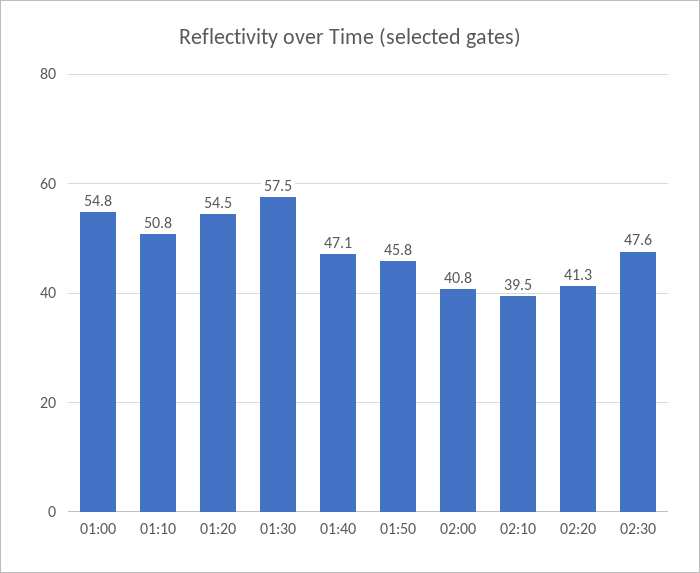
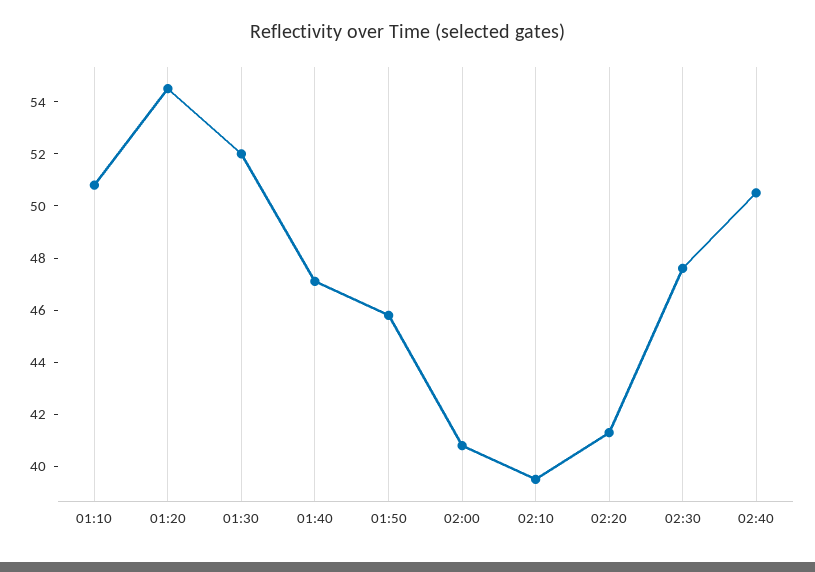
01:00: 54.8 -> none
01:30: 57.5 -> 52
02:40: none -> 50.5

